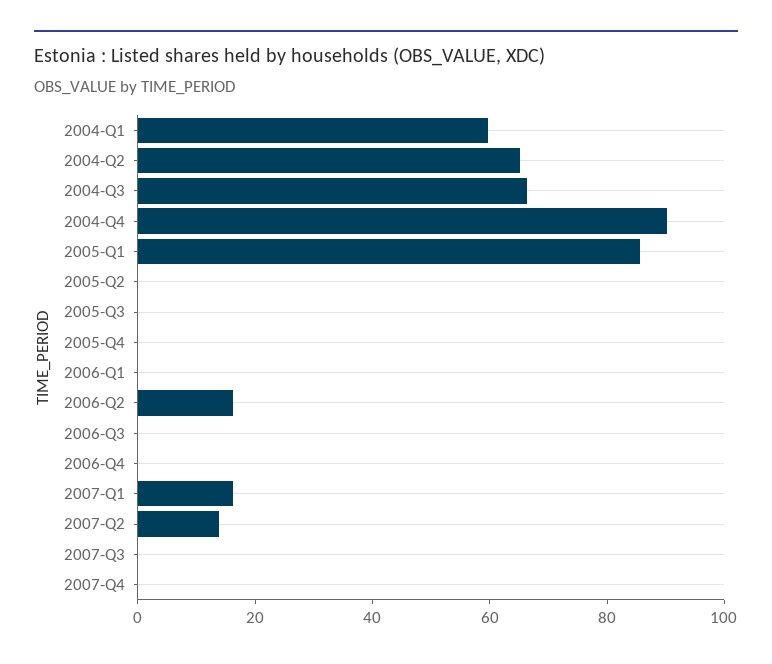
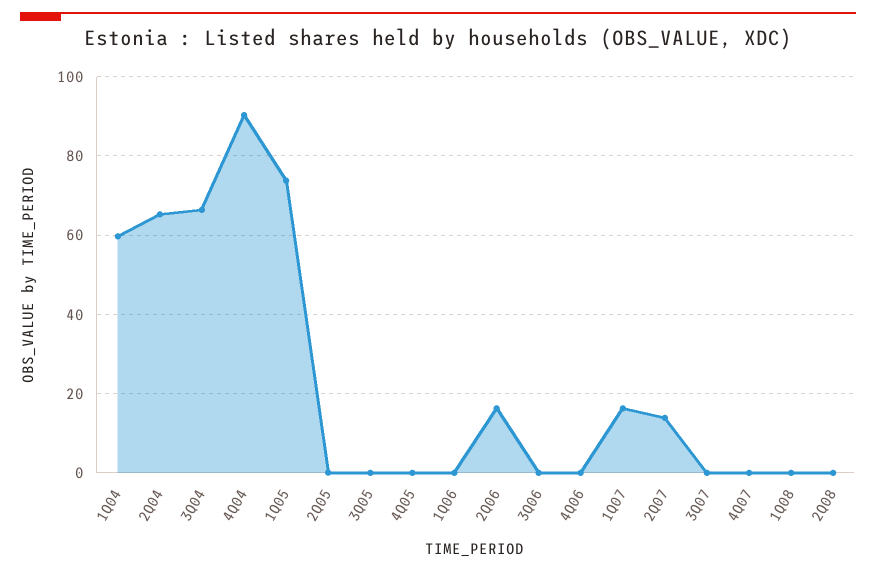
2005-Q1: 85 -> 74
1Q08: none -> 0
2Q08: none -> 0

